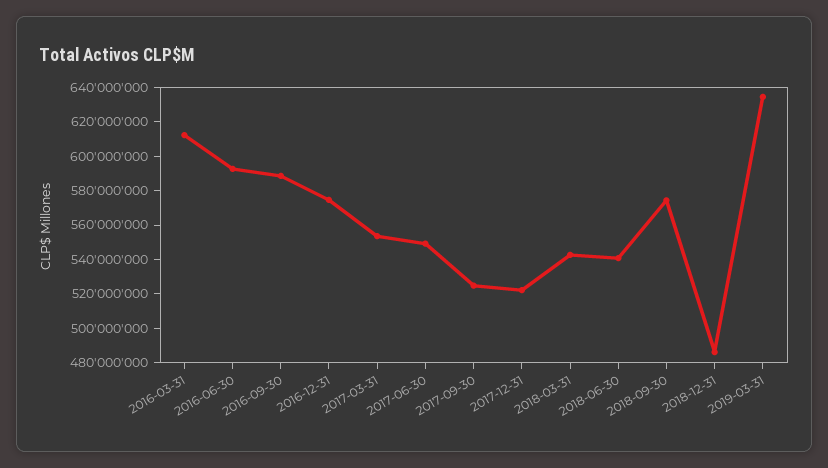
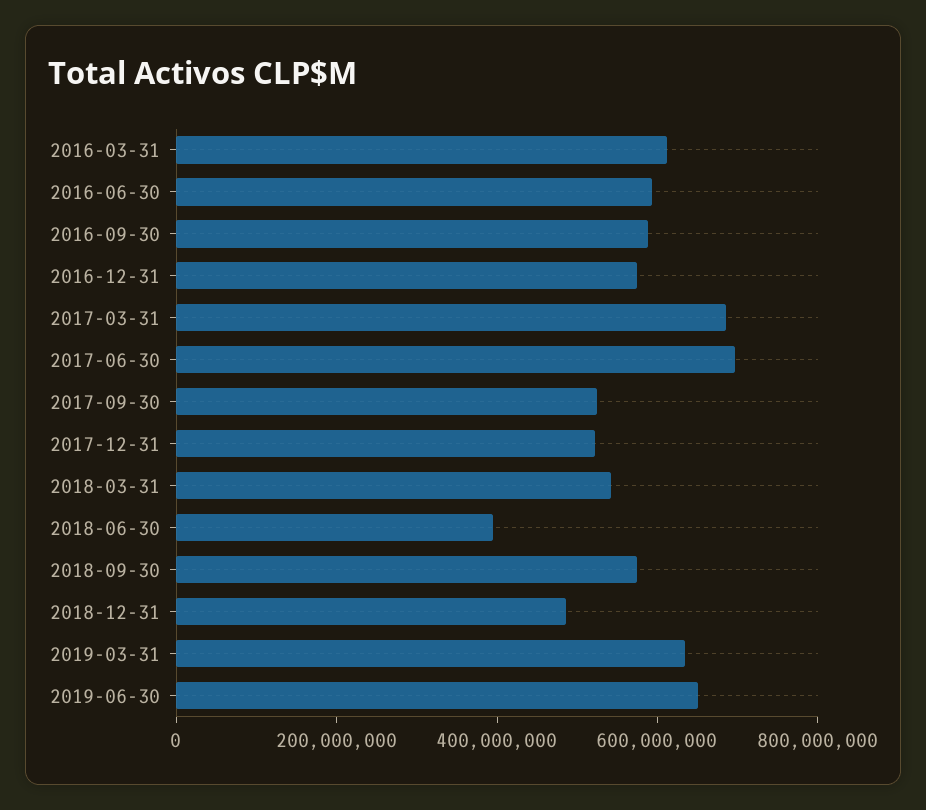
2017-03-31: 555000000 -> 700000000
2017-06-30: 550000000 -> 700000000
2018-06-30: 540000000 -> 400000000
2019-06-30: none -> 650000000

